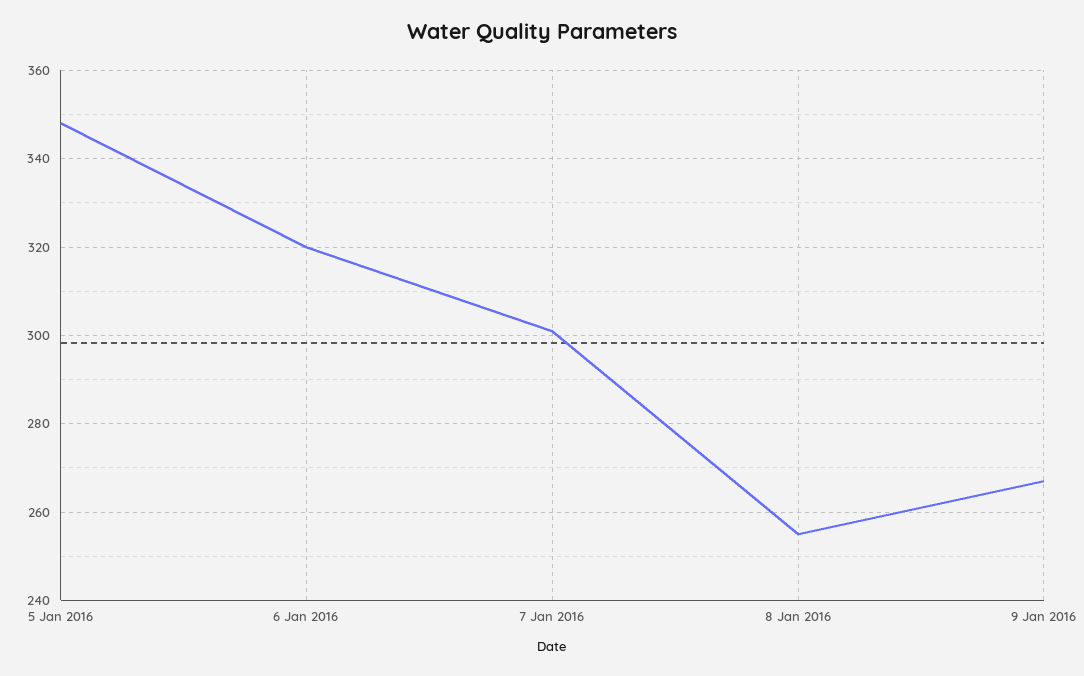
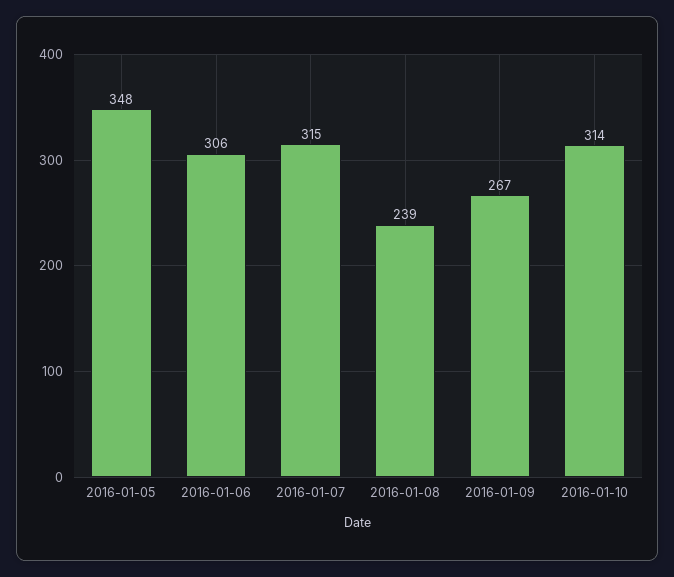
6 Jan 2016: 320 -> 306
7 Jan 2016: 300 -> 315
8 Jan 2016: 255 -> 239
2016-01-10: none -> 314

